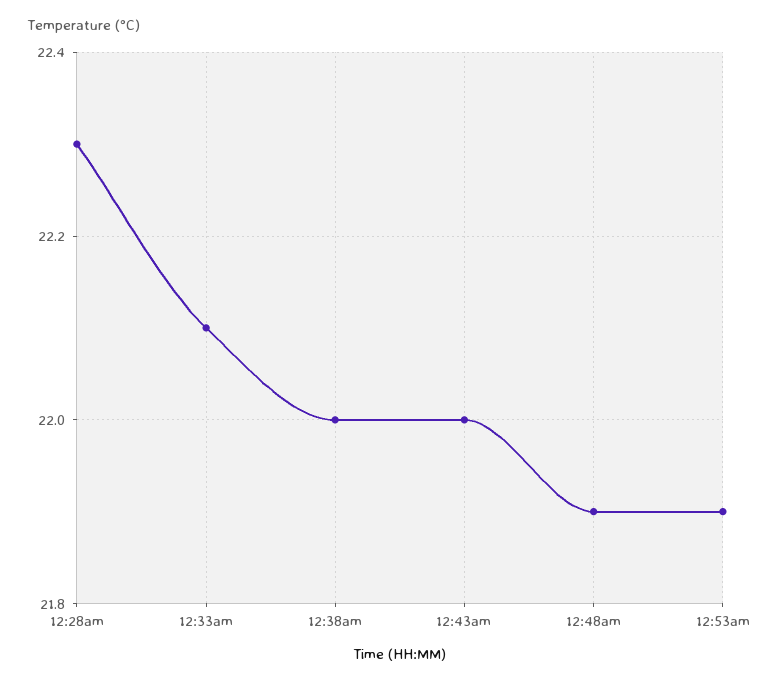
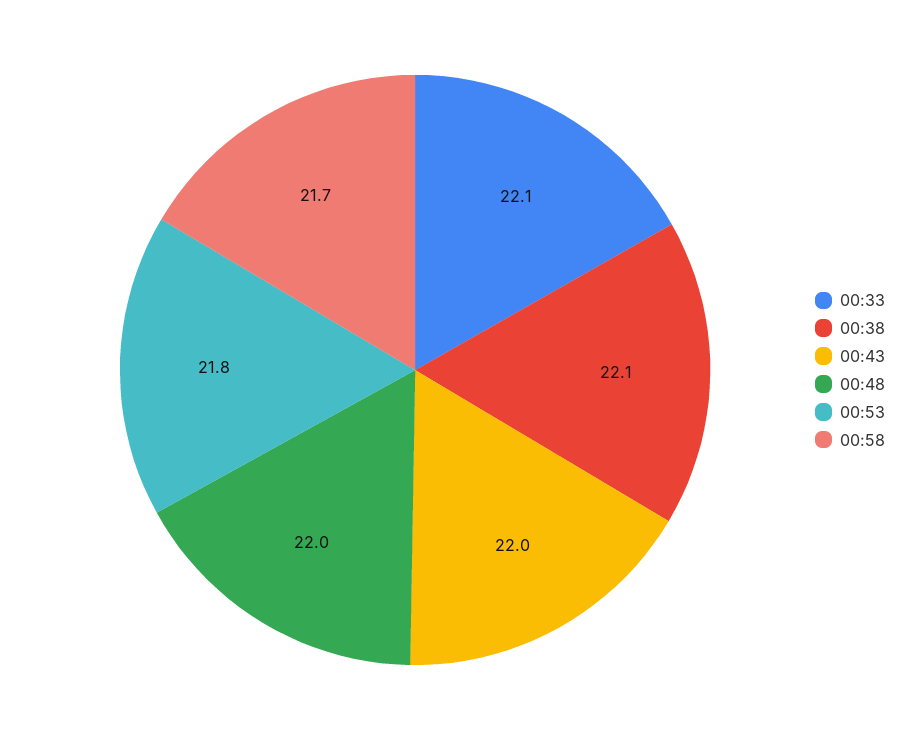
12:28am: 22.3 -> none
12:38am: 22 -> 22.1
12:48am: 21.9 -> 22
12:53am: 21.9 -> 21.8
00:58: none -> 21.7

